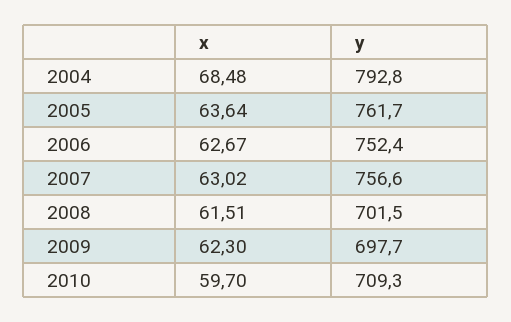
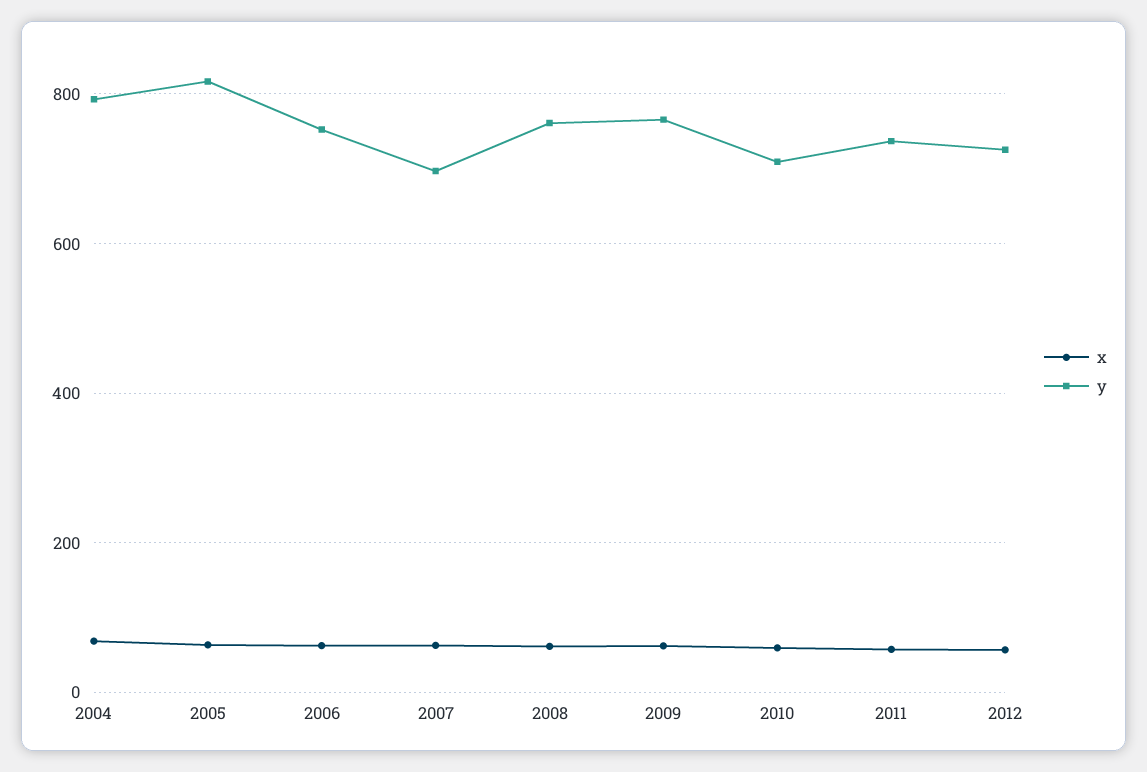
y, 2005: 761.7 -> 820
y, 2007: 756.6 -> 700
y, 2008: 701.5 -> 760
y, 2009: 697.7 -> 760
x, 2011: none -> 60
y, 2011: none -> 740
x, 2012: none -> 60
y, 2012: none -> 720

